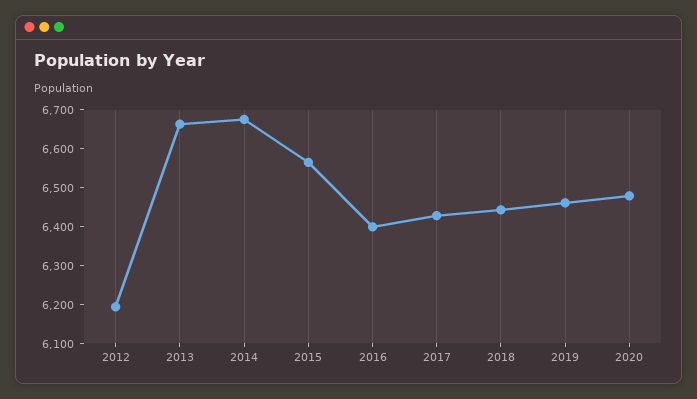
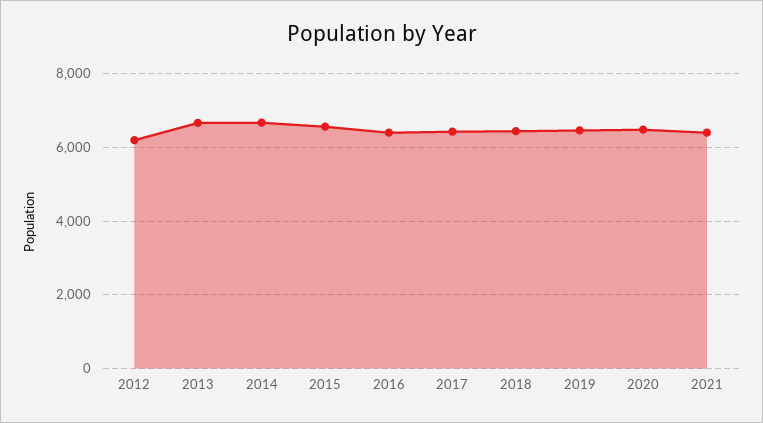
2021: none -> 6400

